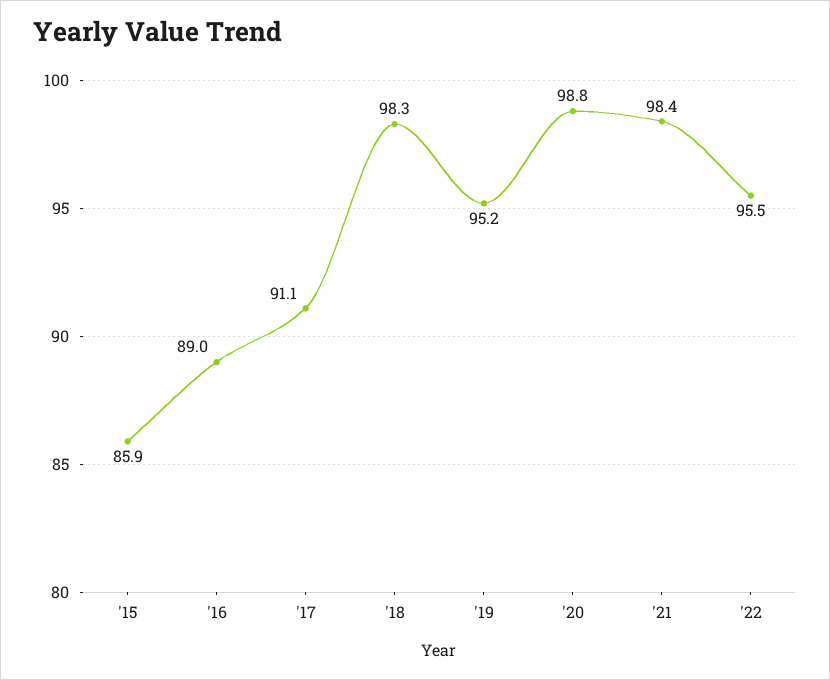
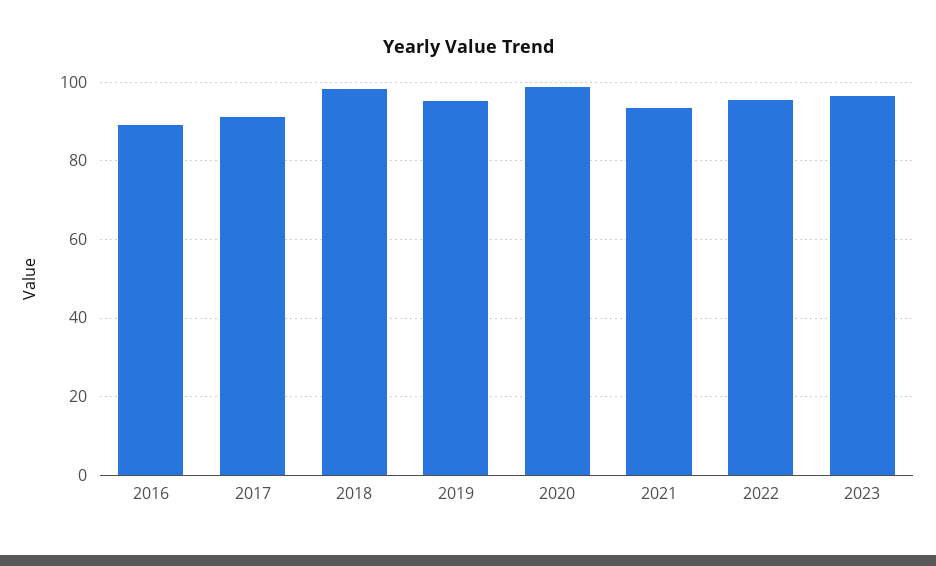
'15: 85.9 -> none
'21: 98.4 -> 94
2023: none -> 96

